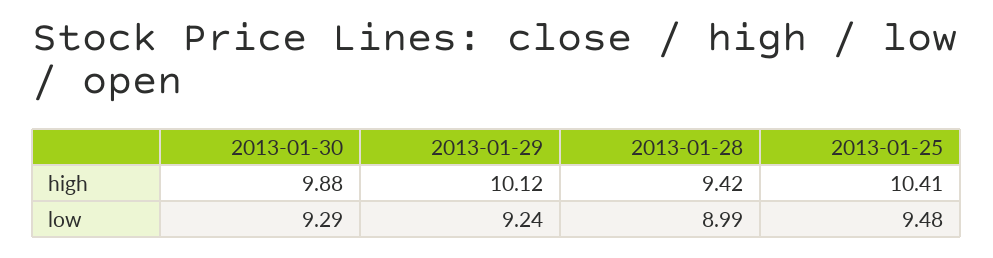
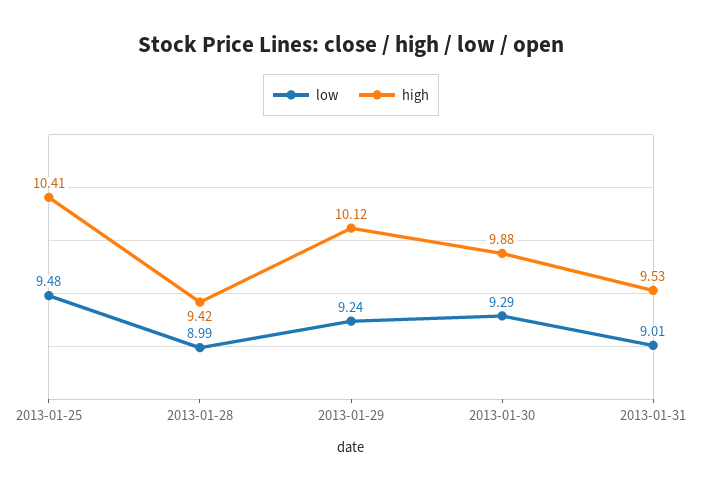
low, 2013-01-31: none -> 9.01
high, 2013-01-31: none -> 9.53

